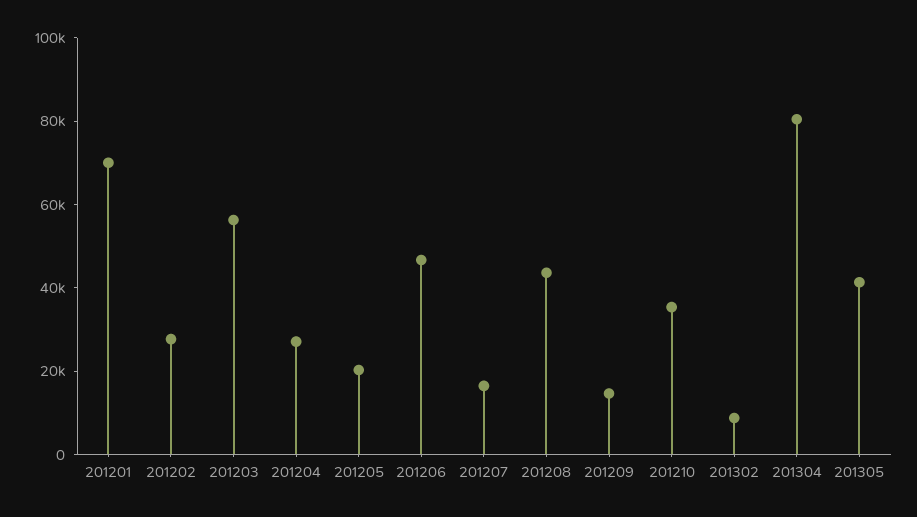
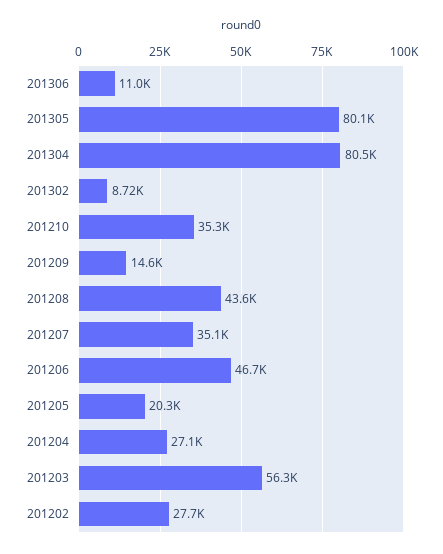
201201: 70000 -> none
201207: 15000 -> 35100
201305: 40000 -> 80100
201306: none -> 11000

